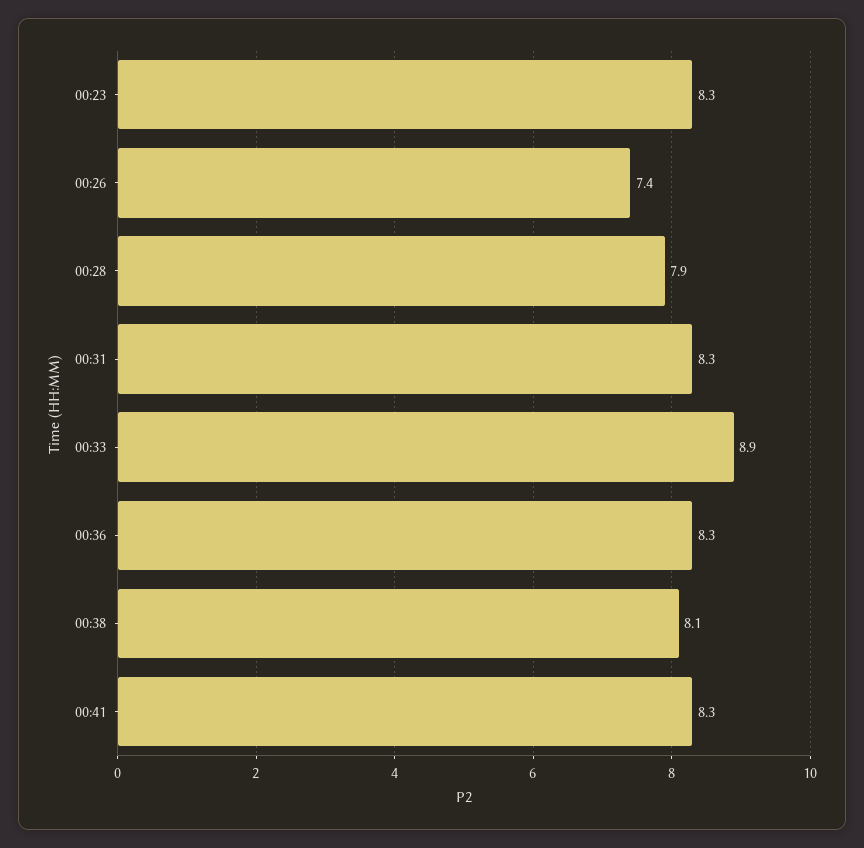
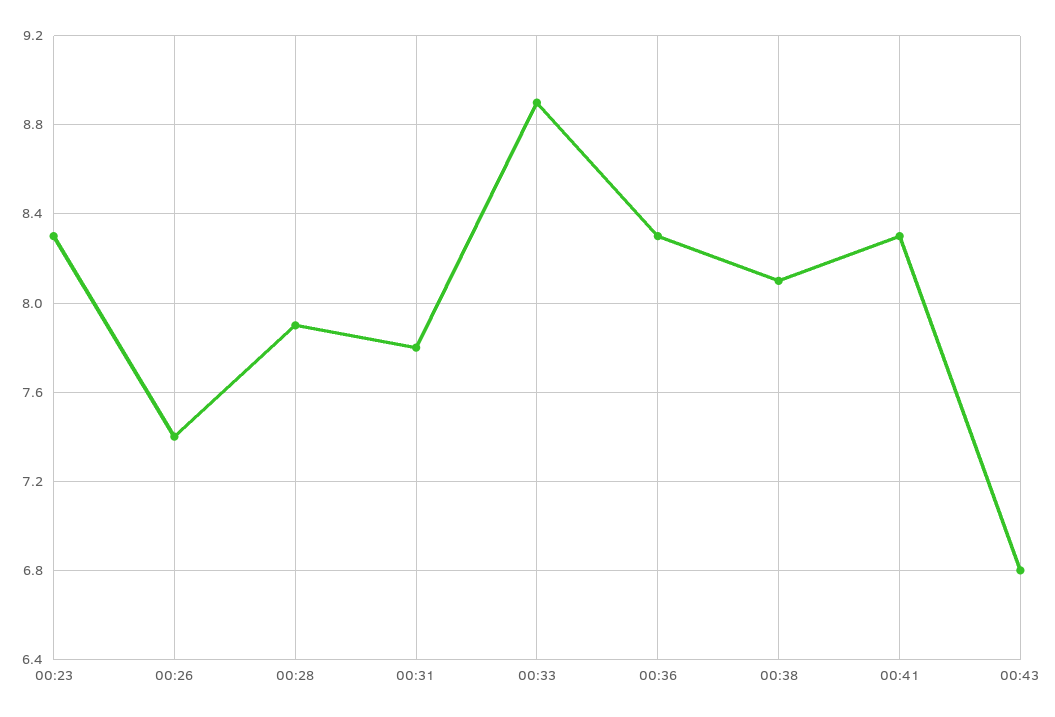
00:31: 8.3 -> 7.8
00:43: none -> 6.8

